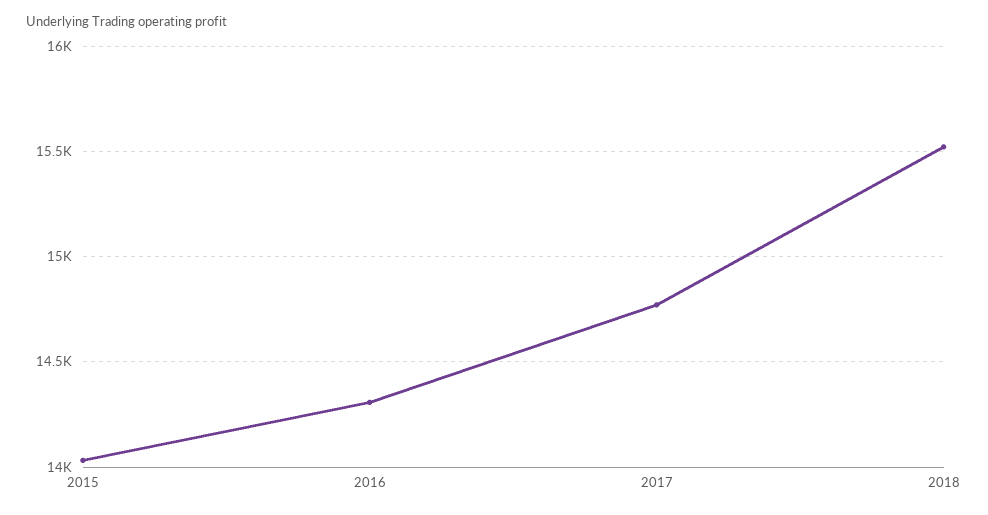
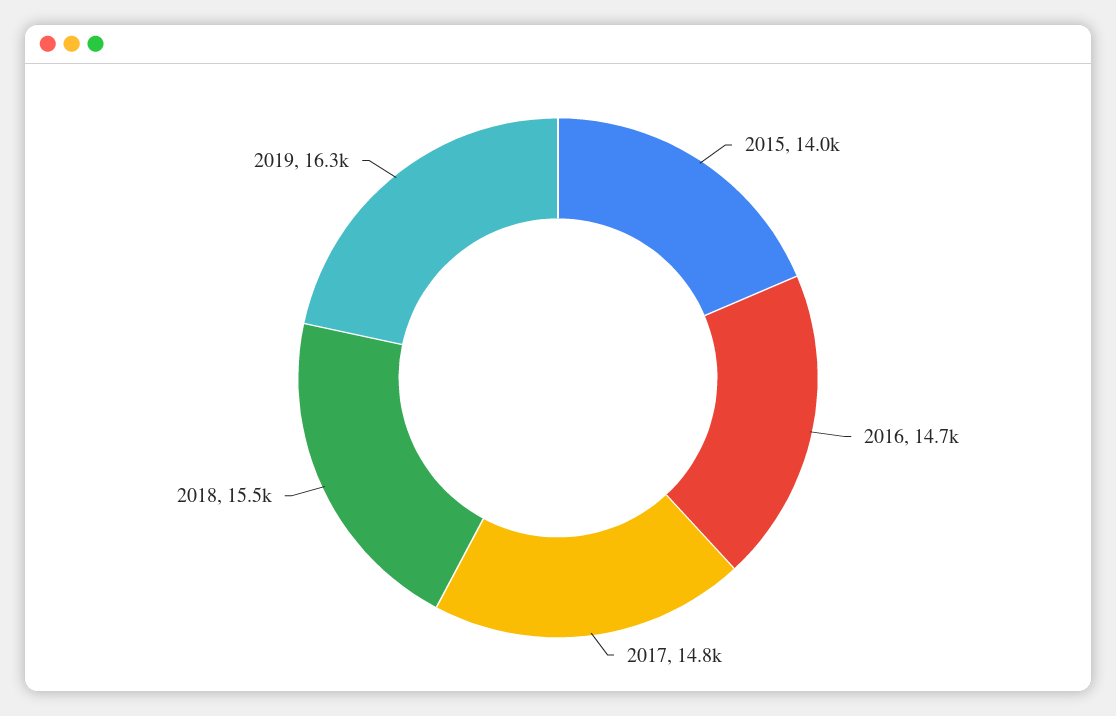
2016: 14300 -> 14700
2019: none -> 16300

